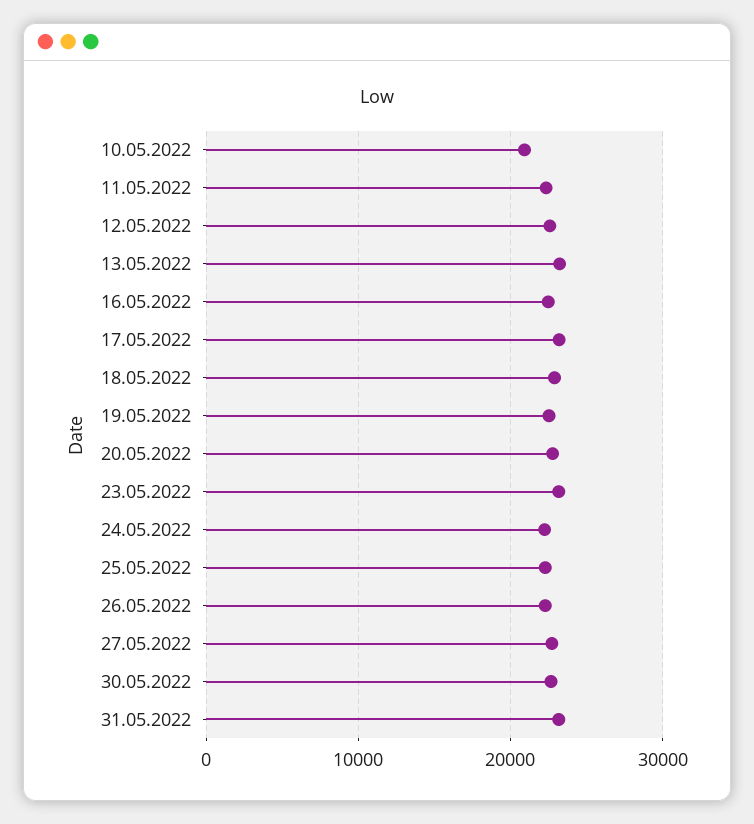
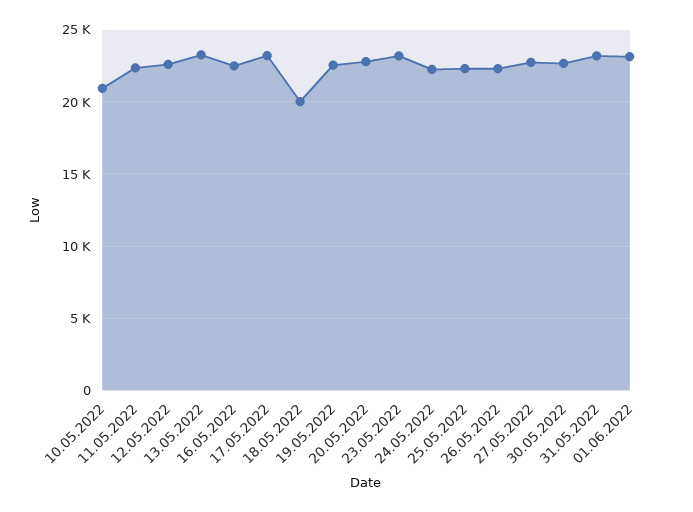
18.05.2022: 23000 -> 20000
01.06.2022: none -> 23000

